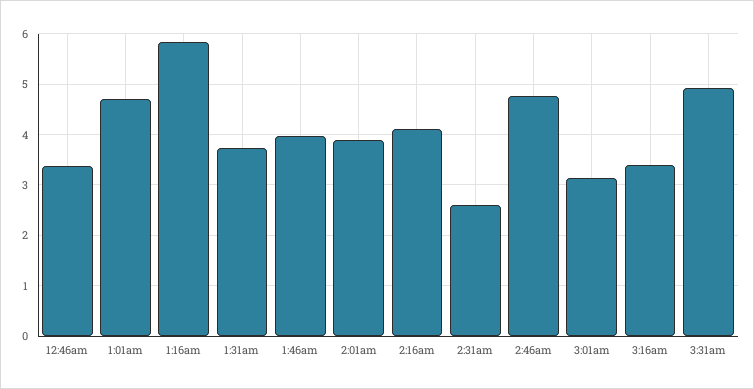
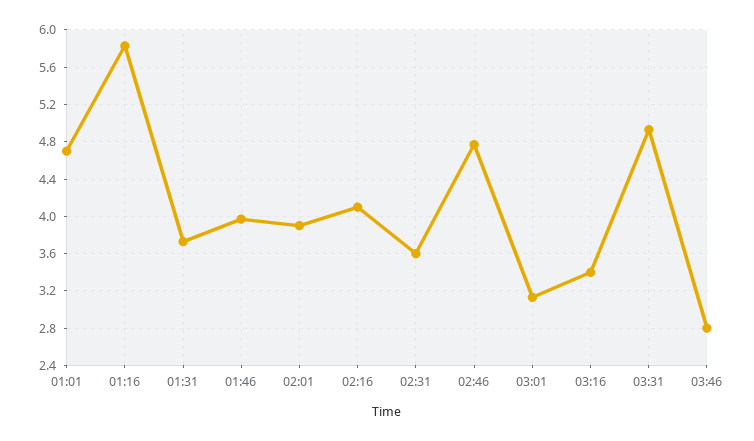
12:46am: 3.4 -> none
2:31am: 2.6 -> 3.6
03:46: none -> 2.8

